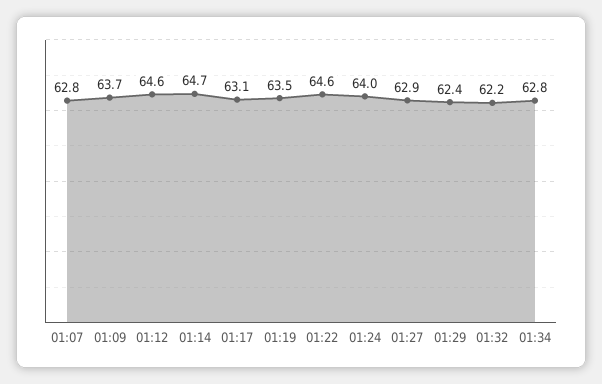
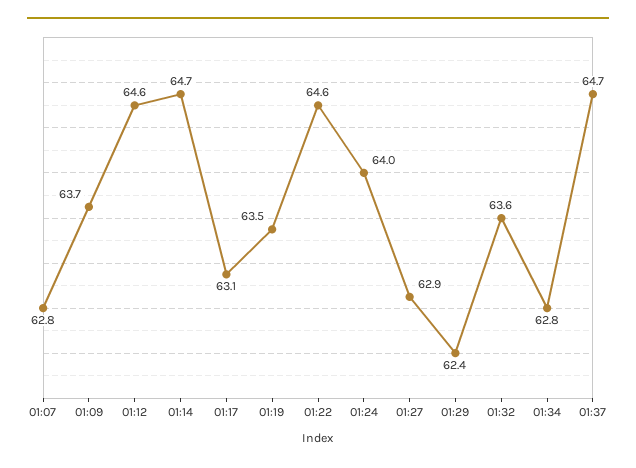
01:32: 62.2 -> 63.6
01:37: none -> 64.7

